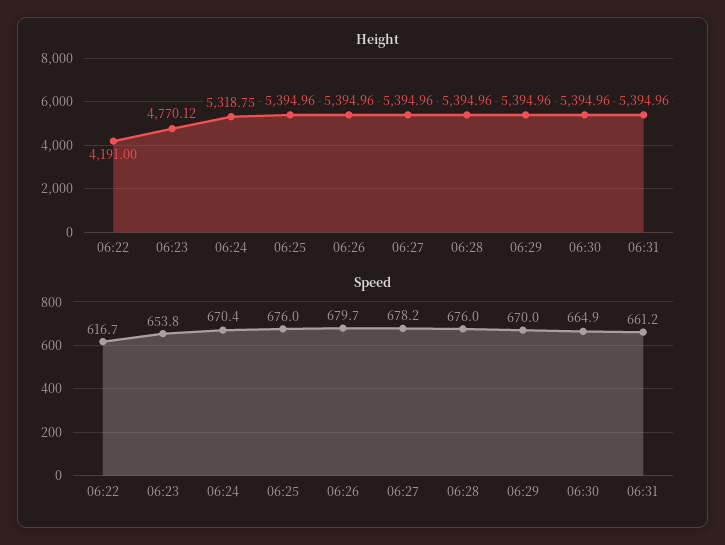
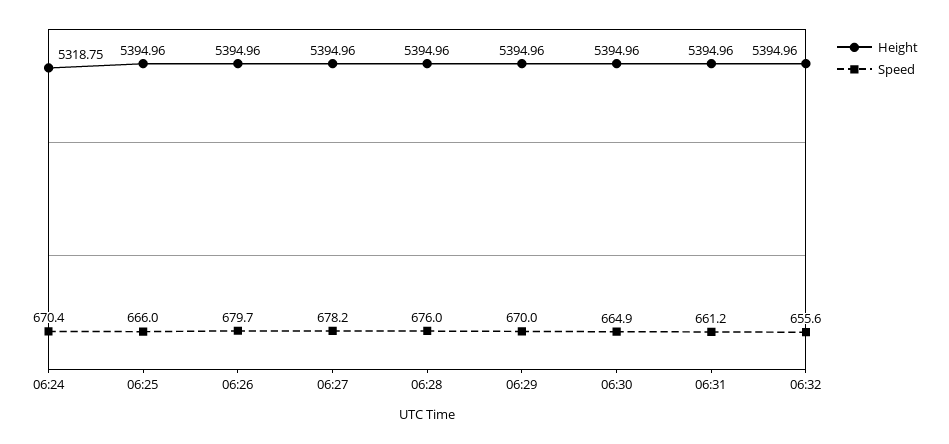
Height, 06:22: 4191 -> none
Height, 06:23: 4770.12 -> none
Speed, 06:22: 616.7 -> none
Speed, 06:23: 653.8 -> none
Speed, 06:25: 676 -> 666
Height, 06:32: none -> 5394.96
Speed, 06:32: none -> 655.6

